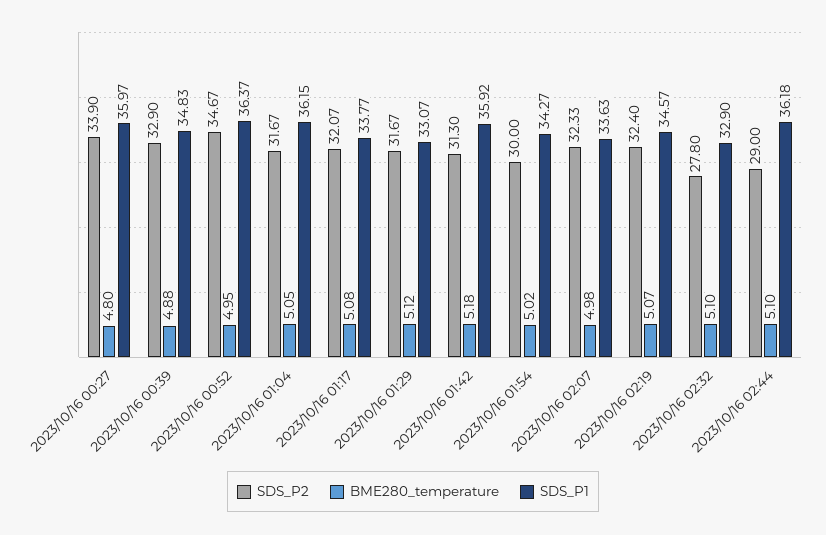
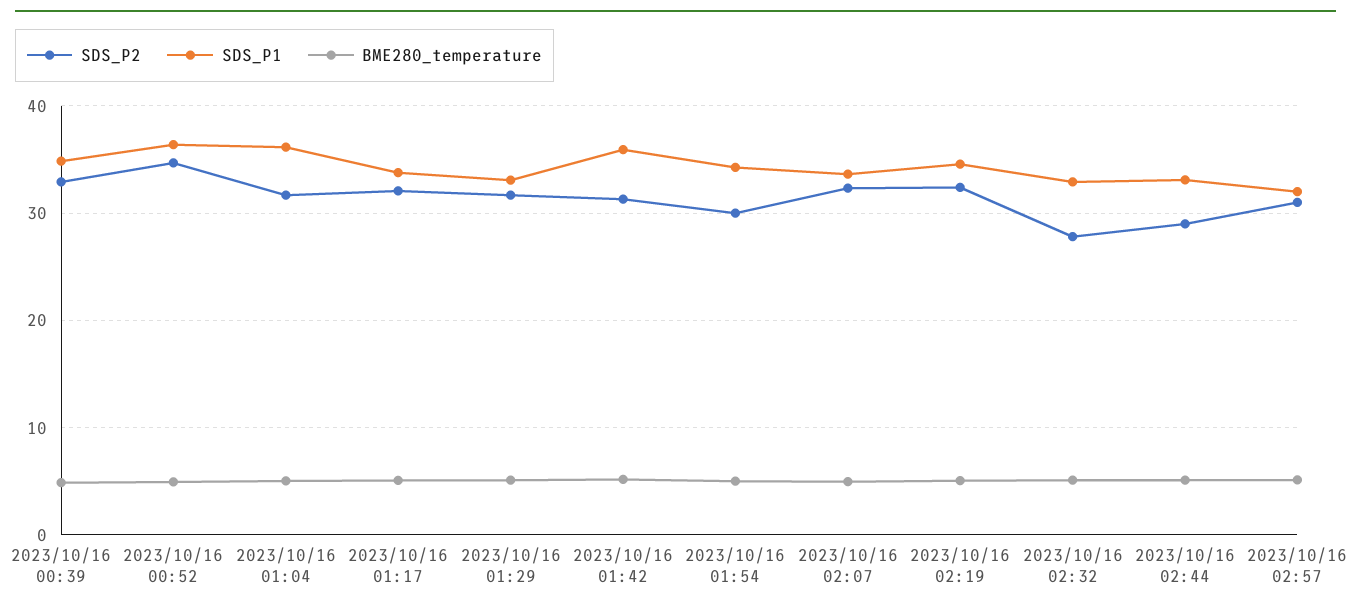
SDS_P2, 2023/10/16 00:27: 33.9 -> none
BME280_temperature, 2023/10/16 00:27: 4.8 -> none
SDS_P1, 2023/10/16 00:27: 35.97 -> none
SDS_P1, 2023/10/16 02:44: 36.18 -> 33
SDS_P2, 2023/10/16 02:57: none -> 31
SDS_P1, 2023/10/16 02:57: none -> 32
BME280_temperature, 2023/10/16 02:57: none -> 5

